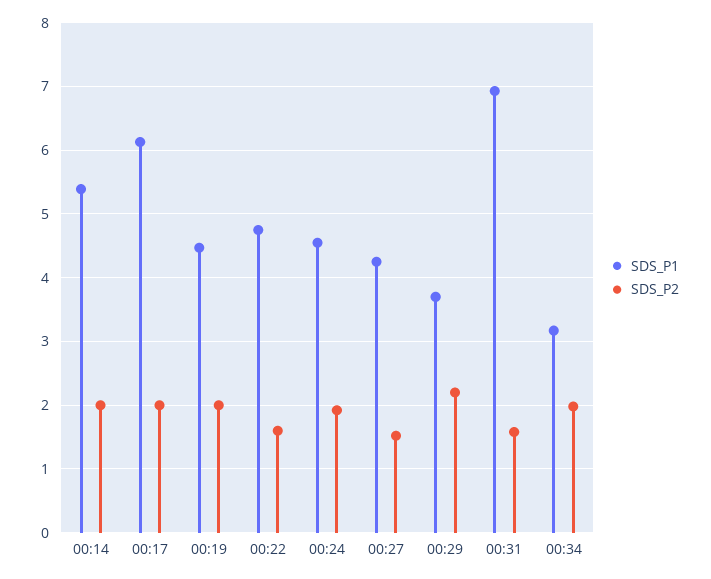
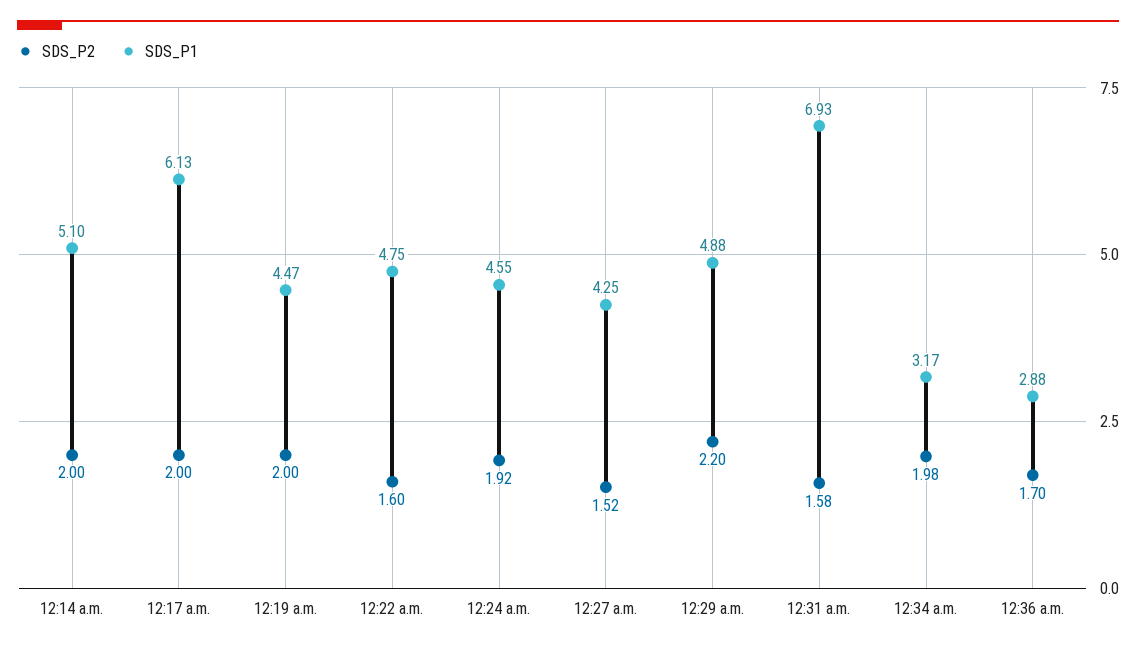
SDS_P1, 00:14: 5.4 -> 5.1
SDS_P1, 00:29: 3.7 -> 4.88
SDS_P2, 12:36 a.m.: none -> 1.7
SDS_P1, 12:36 a.m.: none -> 2.88

